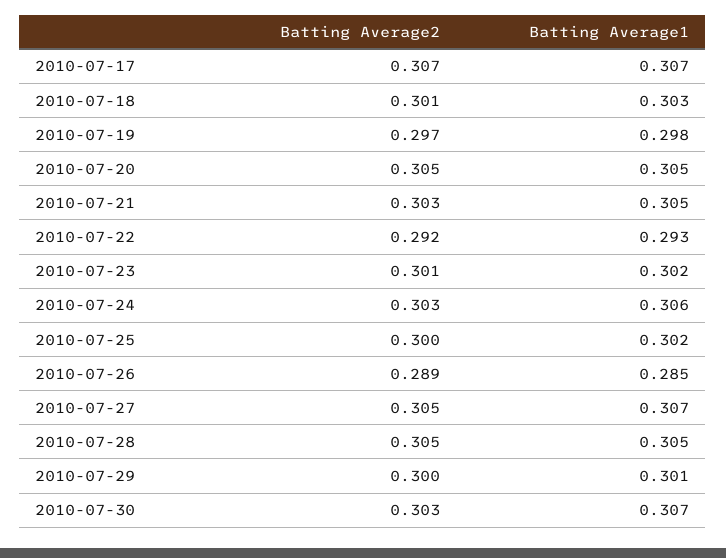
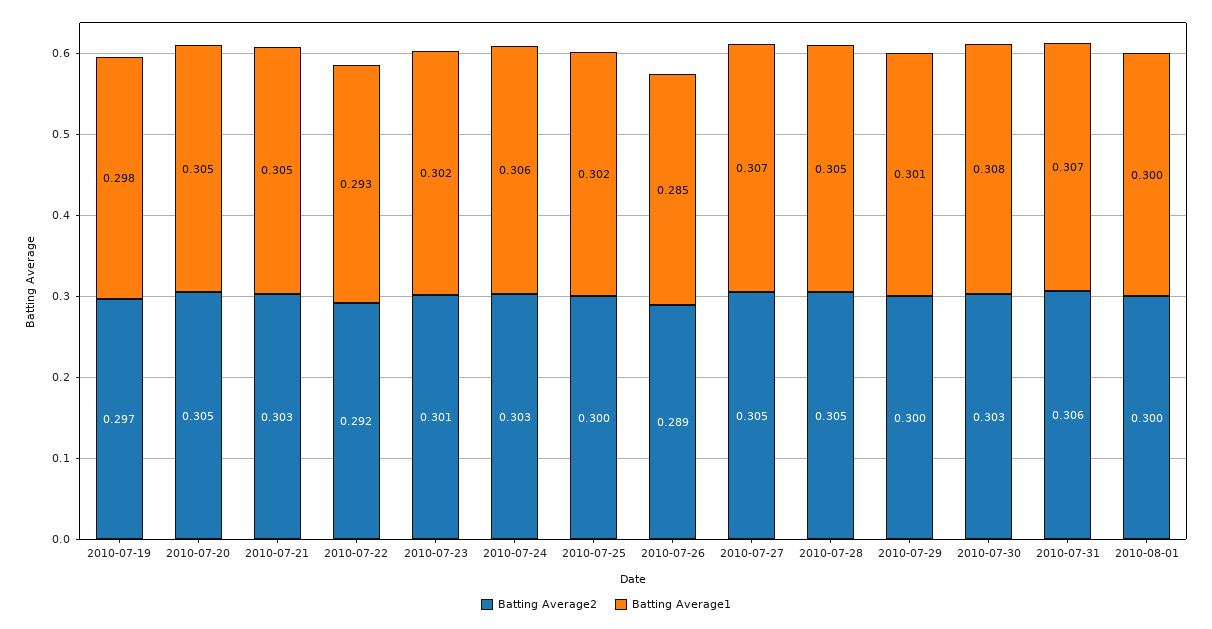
Batting Average2, 2010-07-17: 0.307 -> none
Batting Average1, 2010-07-17: 0.307 -> none
Batting Average2, 2010-07-18: 0.301 -> none
Batting Average1, 2010-07-18: 0.303 -> none
Batting Average1, 2010-07-30: 0.307 -> 0.308
Batting Average2, 2010-07-31: none -> 0.306
Batting Average1, 2010-07-31: none -> 0.307
Batting Average2, 2010-08-01: none -> 0.3
Batting Average1, 2010-08-01: none -> 0.3

